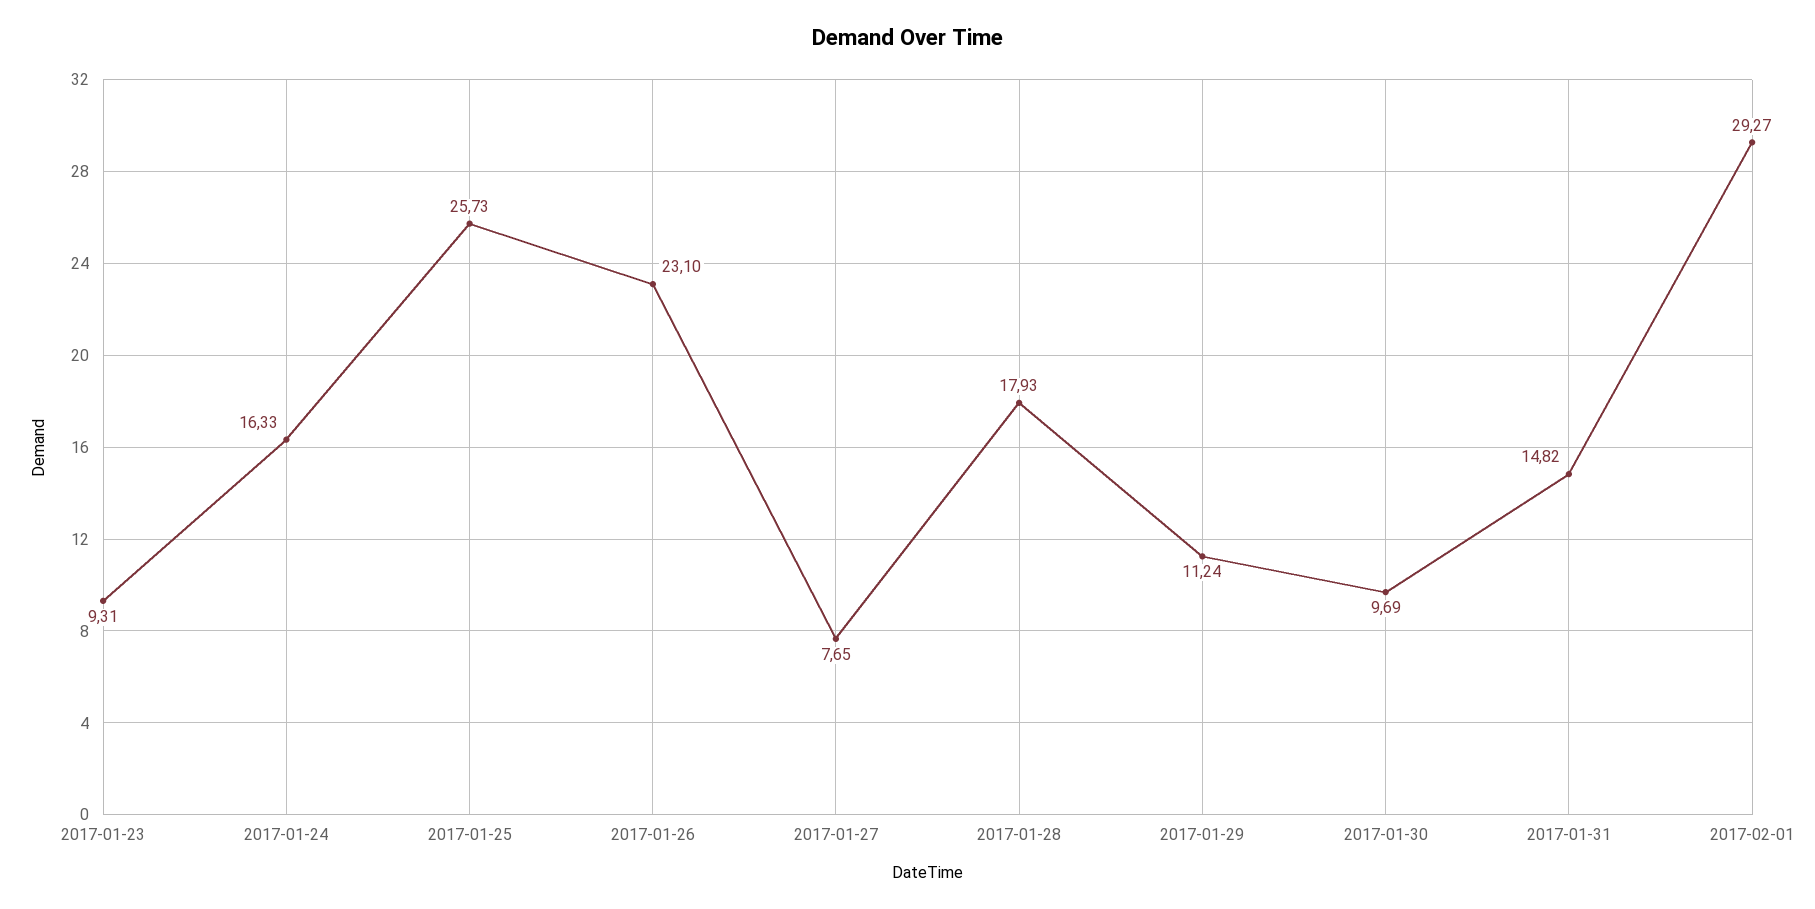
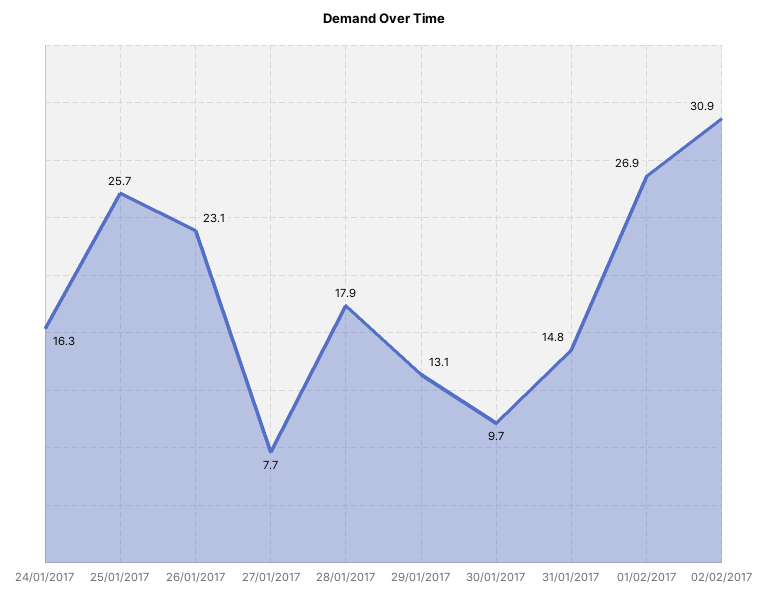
2017-01-23: 9.31 -> none
2017-01-29: 11.24 -> 13.1
2017-02-01: 29.27 -> 26.9
02/02/2017: none -> 30.9

